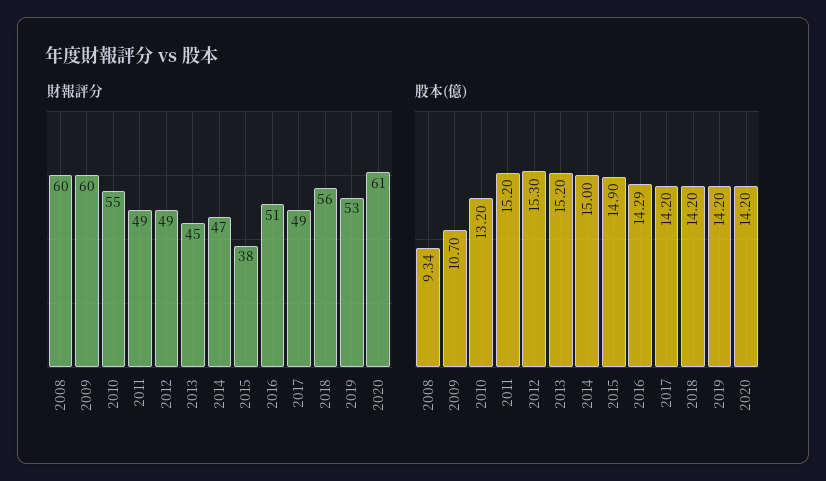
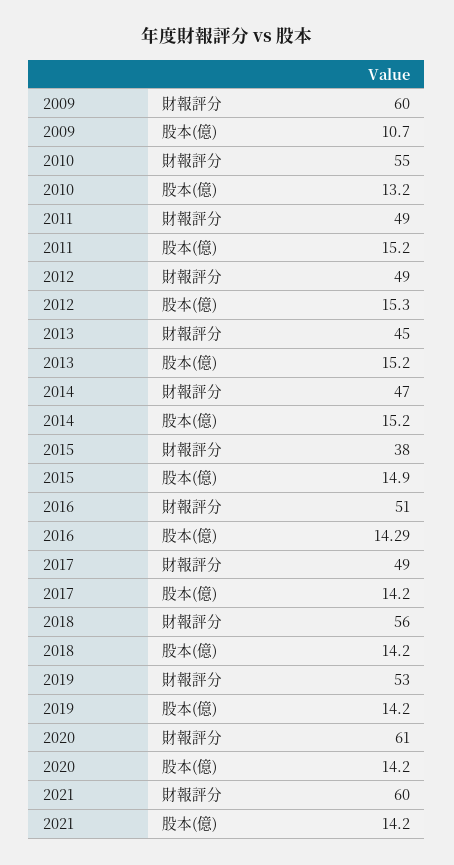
財報評分, 2008: 60 -> none
股本(億), 2008: 9.34 -> none
股本(億), 2014: 15 -> 15.2
財報評分, 2021: none -> 60
股本(億), 2021: none -> 14.2

